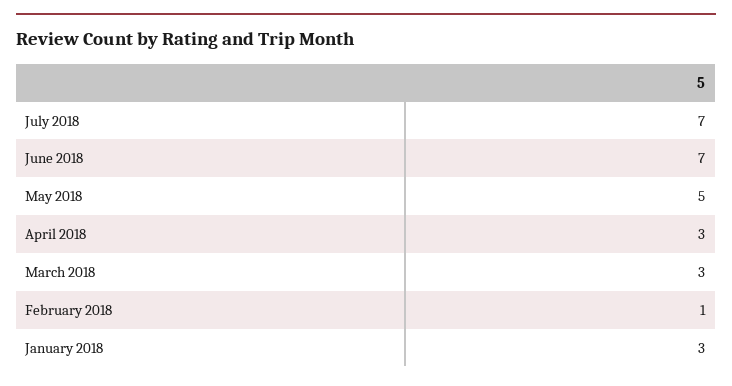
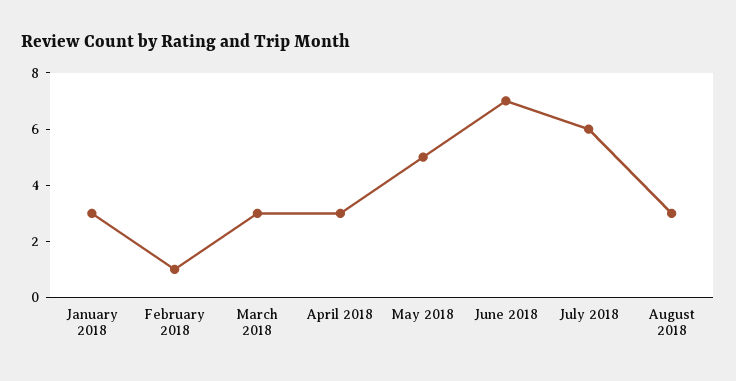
July 2018: 7 -> 6
August 2018: none -> 3

